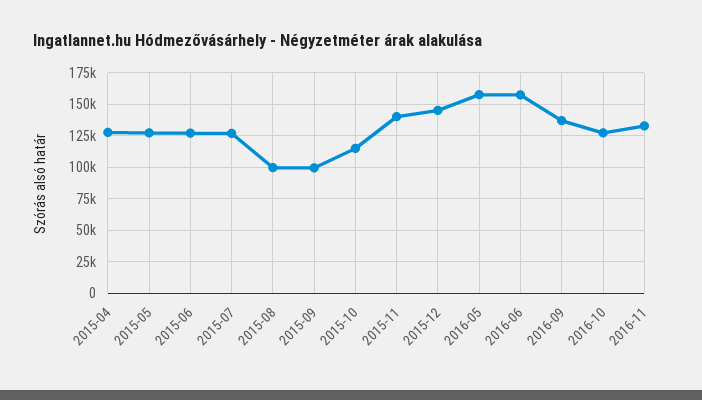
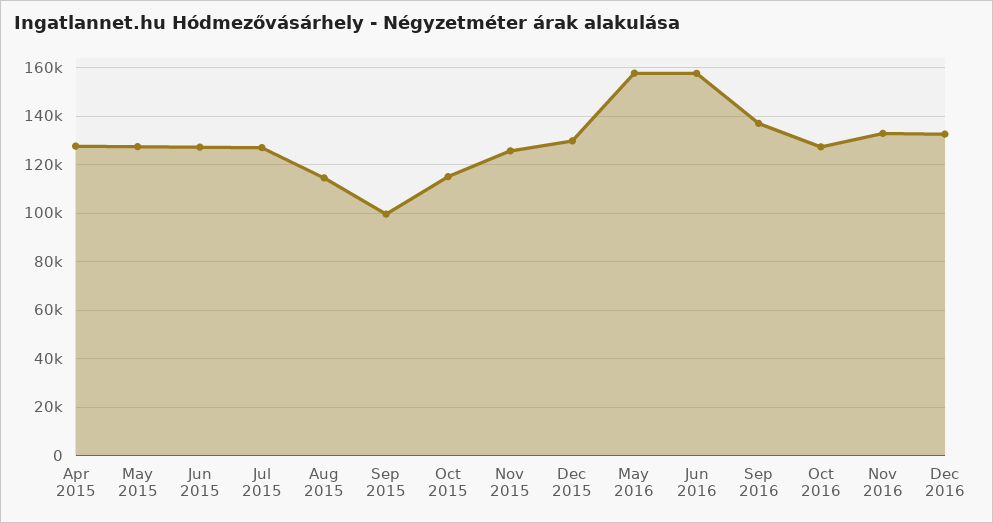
2015-08: 100000 -> 115000
2015-11: 140000 -> 125000
2015-12: 145000 -> 130000
Dec 2016: none -> 132500

